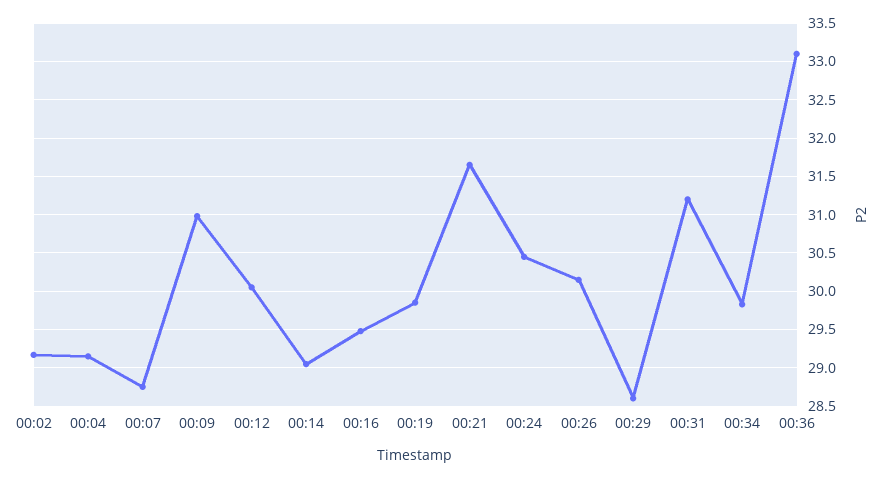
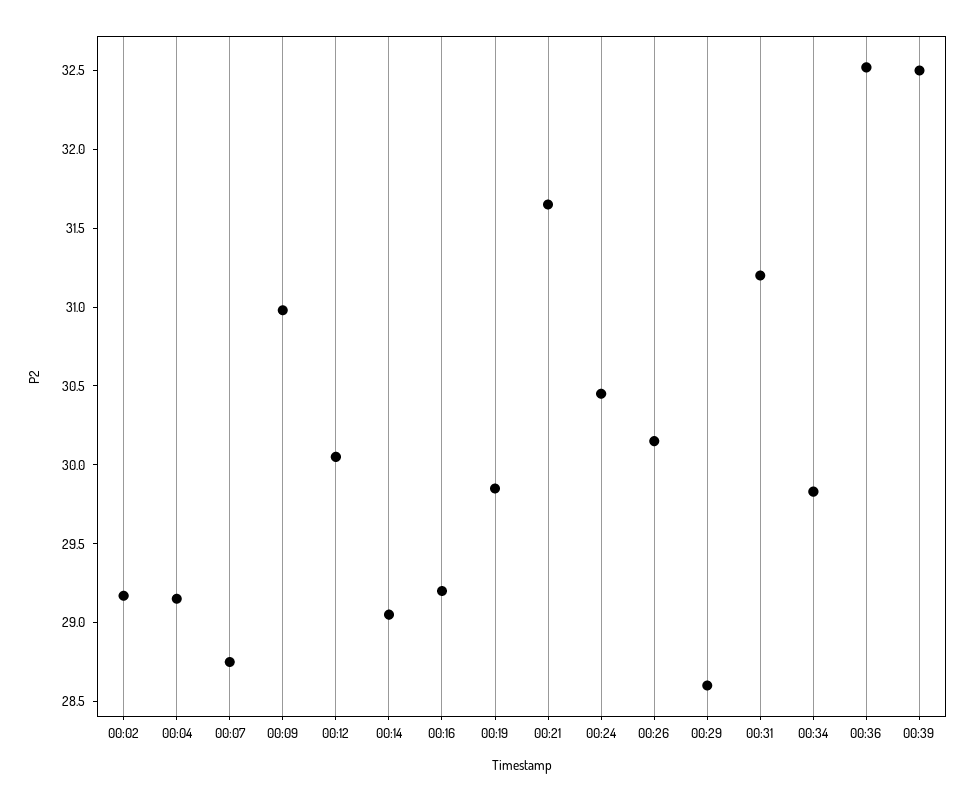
00:16: 29.5 -> 29.2
00:36: 33.1 -> 32.5
00:39: none -> 32.5

